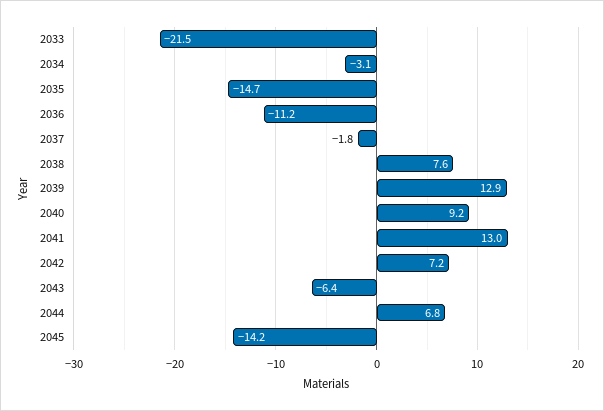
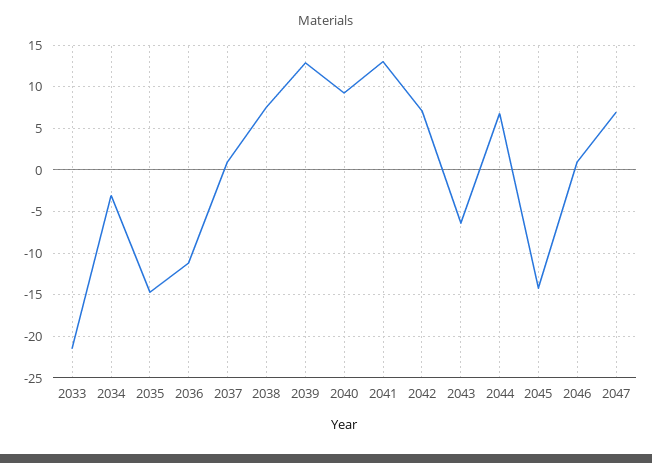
2037: -1.8 -> 1
2046: none -> 1
2047: none -> 7

